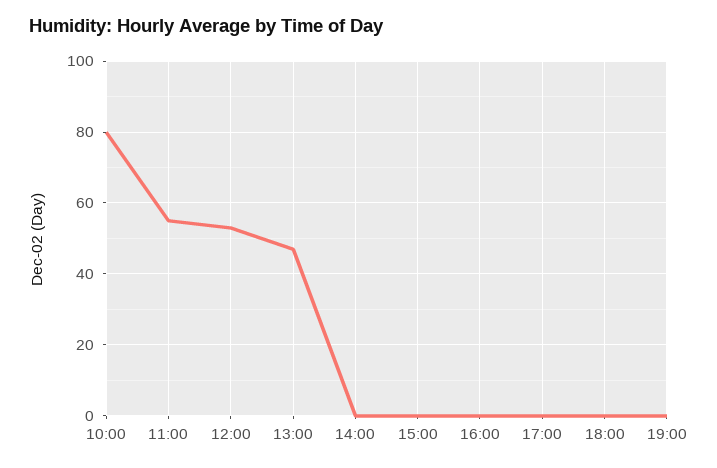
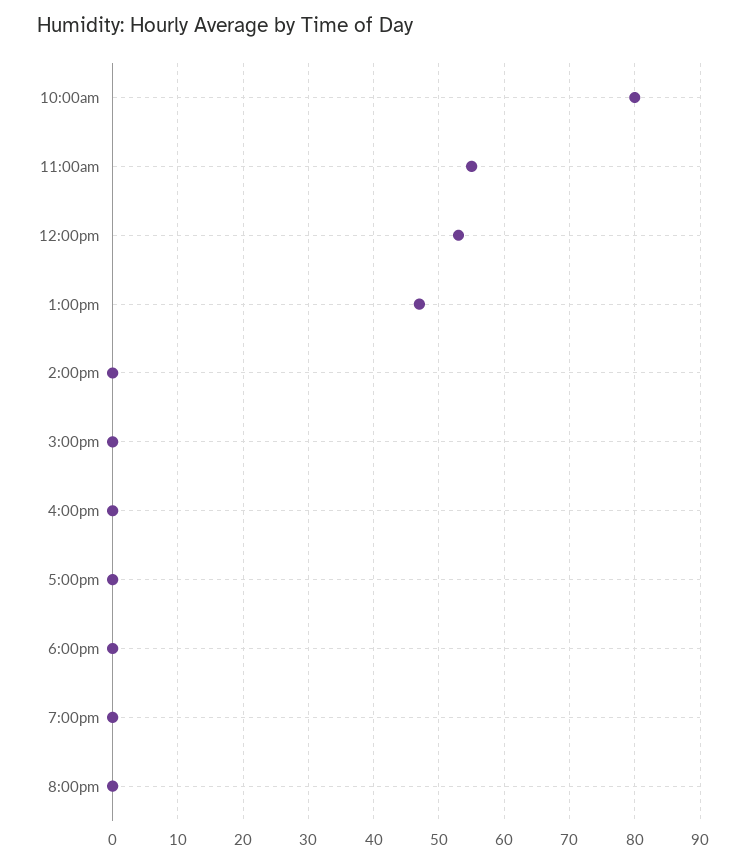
8:00pm: none -> 0

